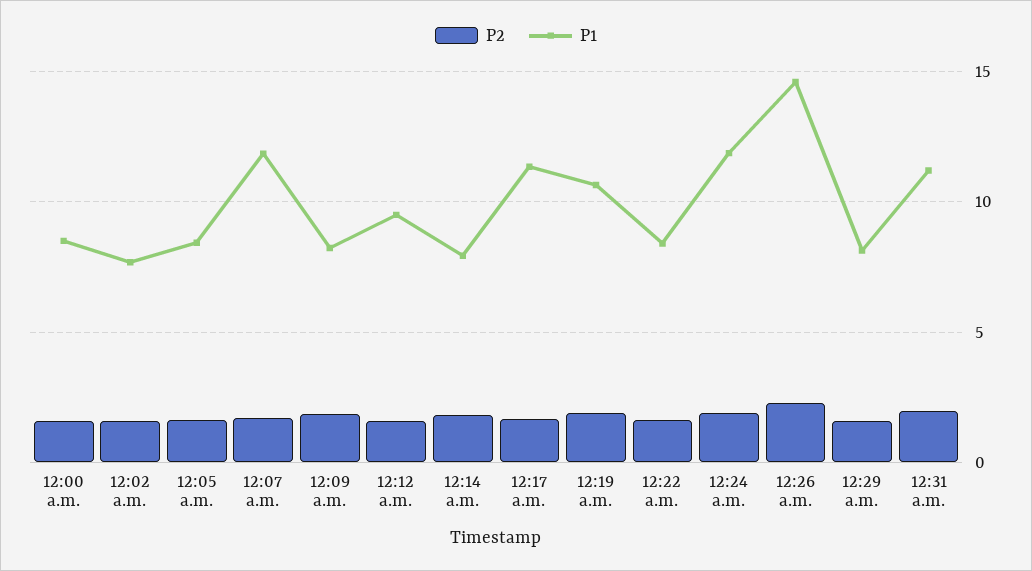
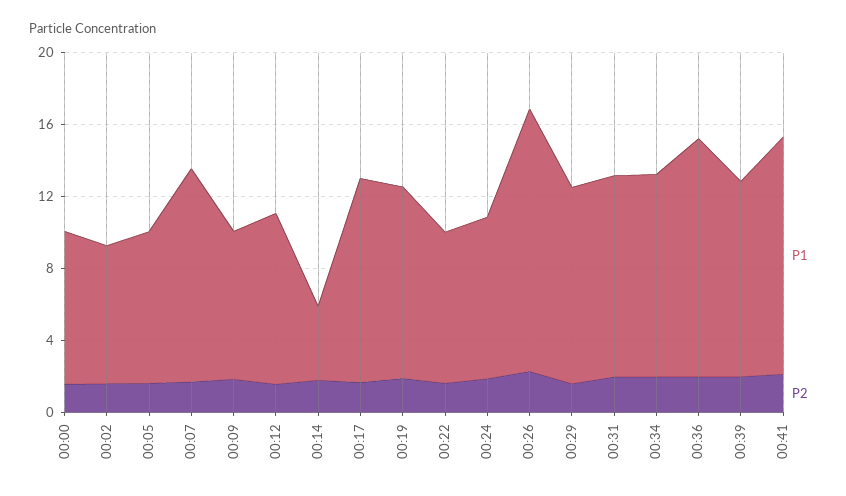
P1, 12:14 a.m.: 8 -> 4
P1, 12:24 a.m.: 12 -> 9
P1, 12:29 a.m.: 8 -> 11
P1, 00:34: none -> 11
P2, 00:34: none -> 2
P1, 00:36: none -> 13
P2, 00:36: none -> 2
P1, 00:39: none -> 11
P2, 00:39: none -> 2
P1, 00:41: none -> 13
P2, 00:41: none -> 2

